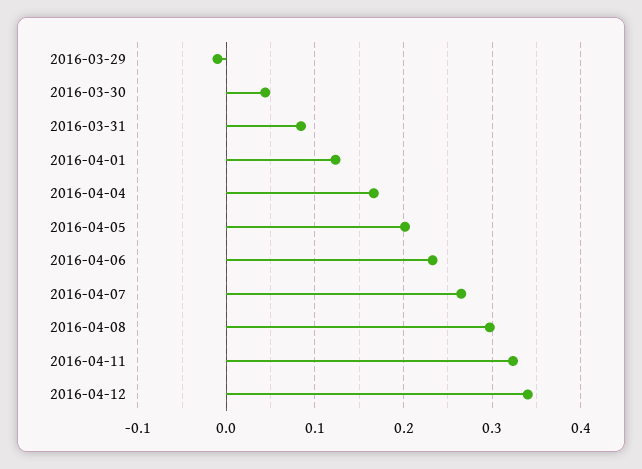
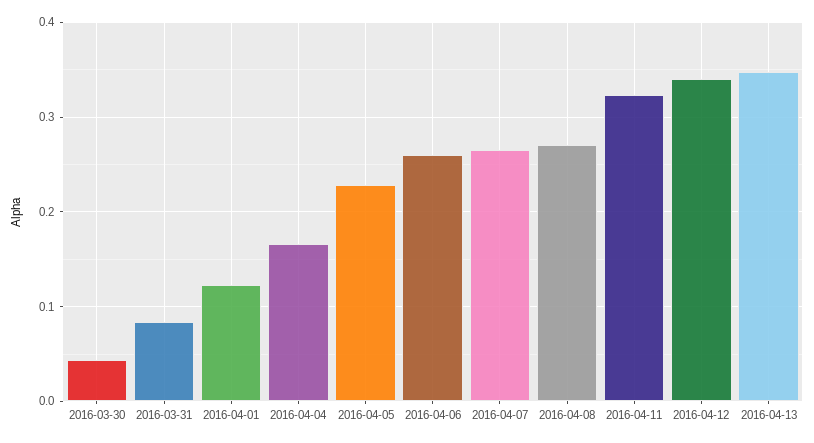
2016-03-29: -0.01 -> none
2016-04-05: 0.2 -> 0.23
2016-04-06: 0.23 -> 0.26
2016-04-08: 0.3 -> 0.27
2016-04-13: none -> 0.35

